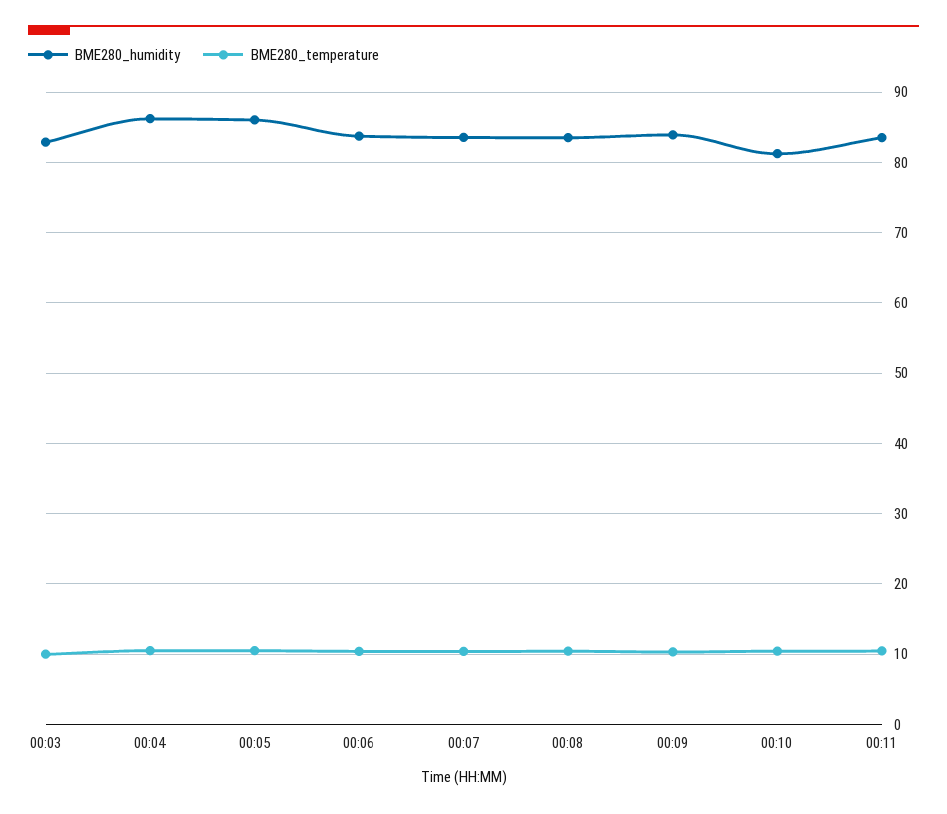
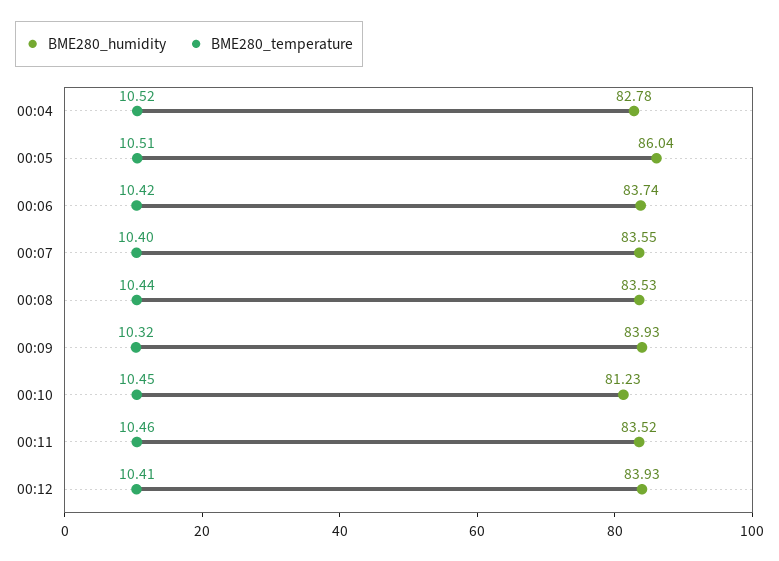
BME280_humidity, 00:03: 83 -> none
BME280_temperature, 00:03: 10 -> none
BME280_humidity, 00:04: 86 -> 82.78
BME280_humidity, 00:12: none -> 83.93
BME280_temperature, 00:12: none -> 10.41

